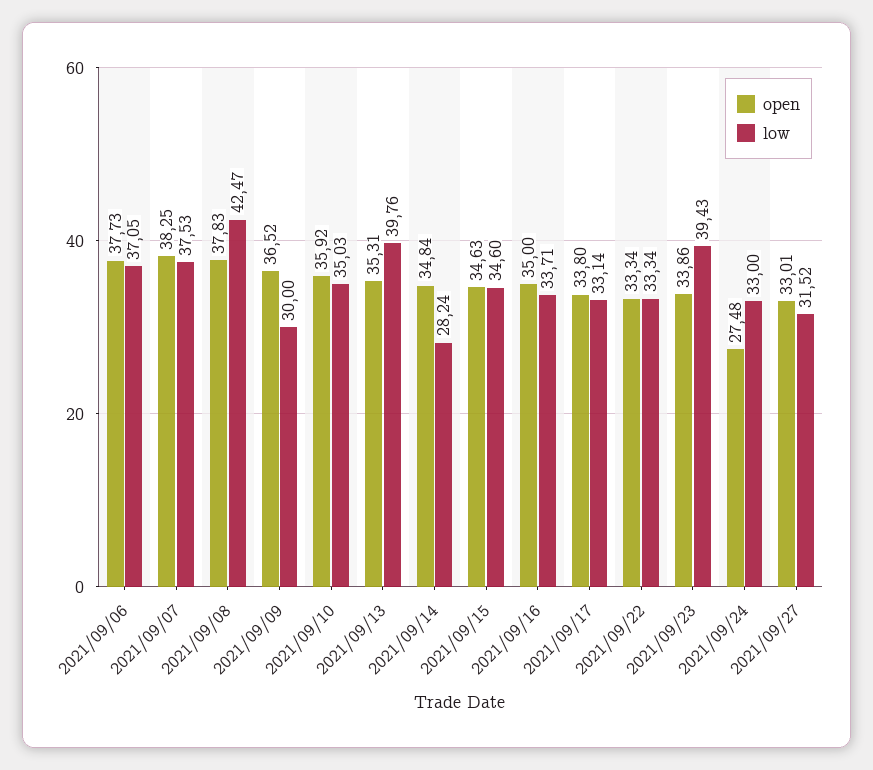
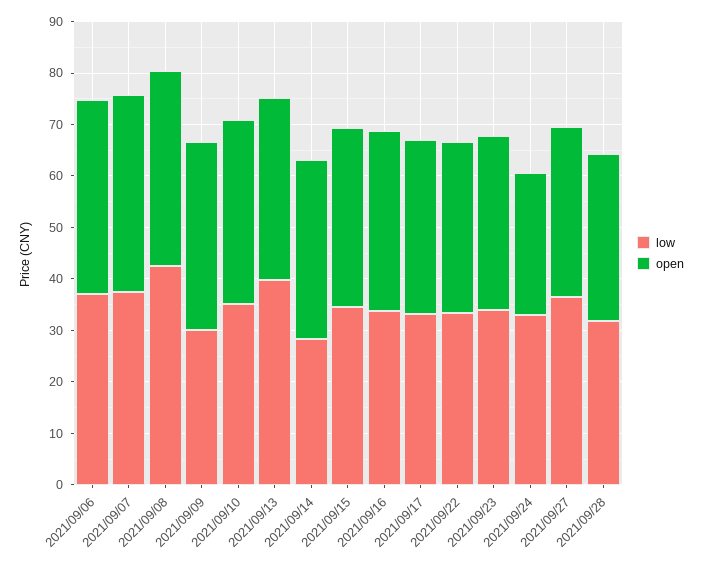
low, 2021/09/23: 39.43 -> 34
low, 2021/09/27: 31.52 -> 36
low, 2021/09/28: none -> 32
open, 2021/09/28: none -> 32

